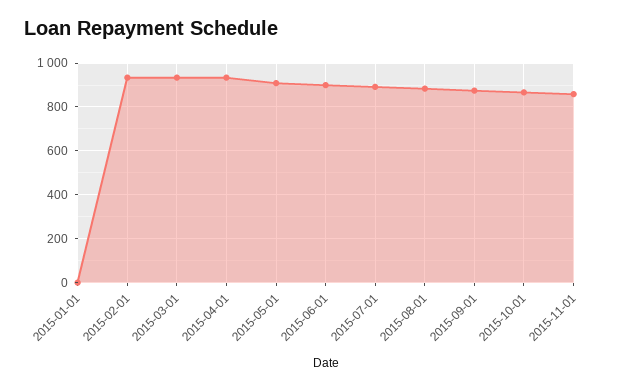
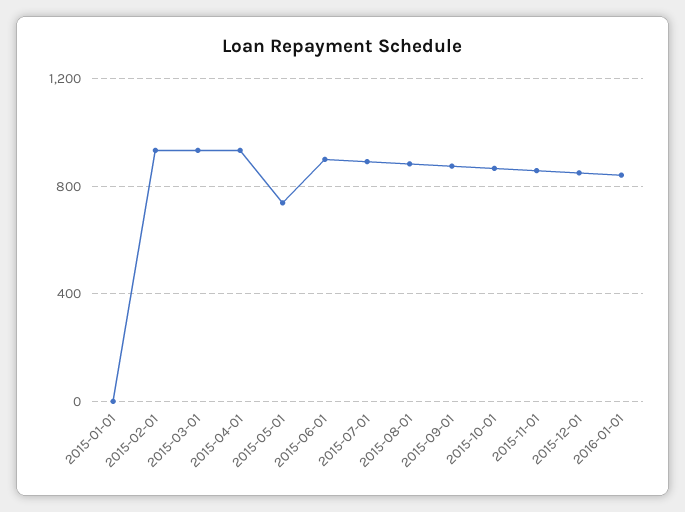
2015-05-01: 900 -> 750
2015-12-01: none -> 850
2016-01-01: none -> 850

